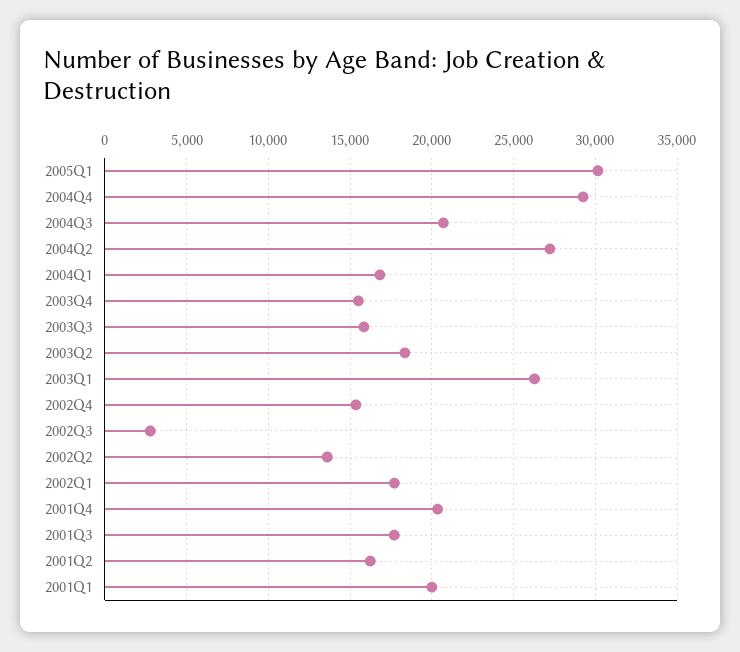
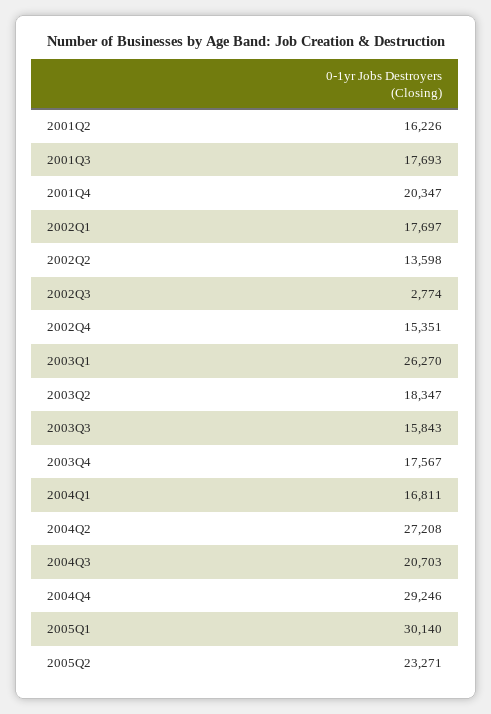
2003Q4: 15500 -> 17567
2001Q1: 20000 -> none
2005Q2: none -> 23271

